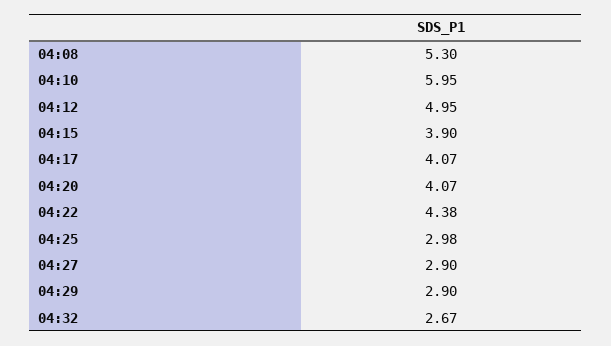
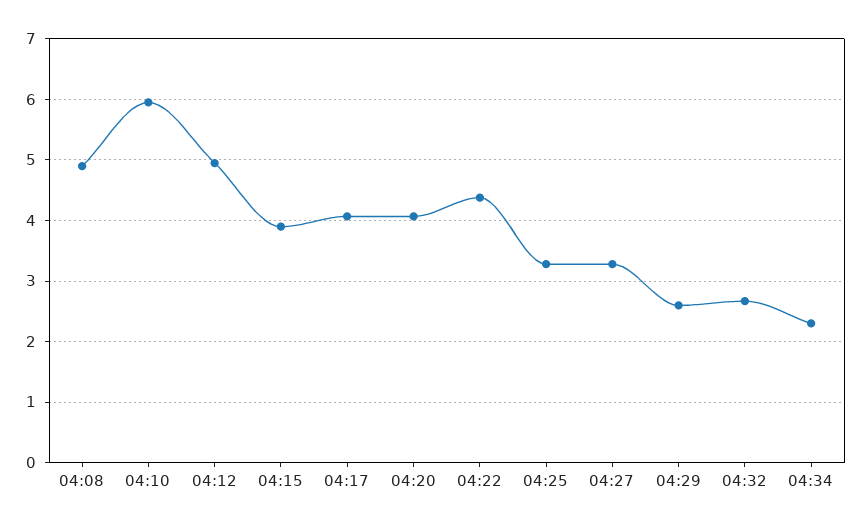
04:08: 5.3 -> 4.9
04:25: 2.98 -> 3.3
04:27: 2.9 -> 3.3
04:29: 2.9 -> 2.6
04:34: none -> 2.3

